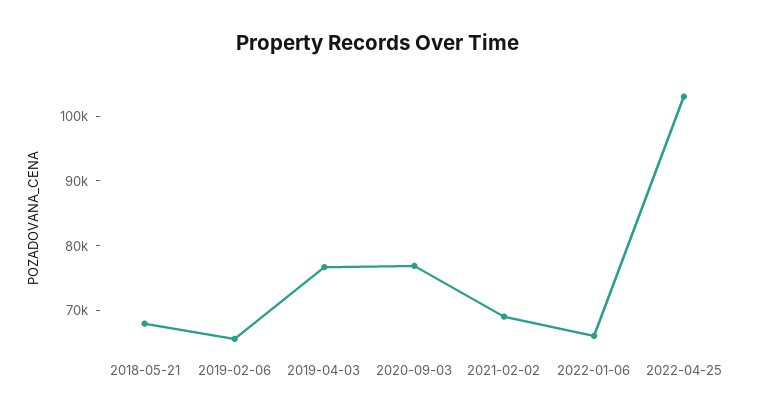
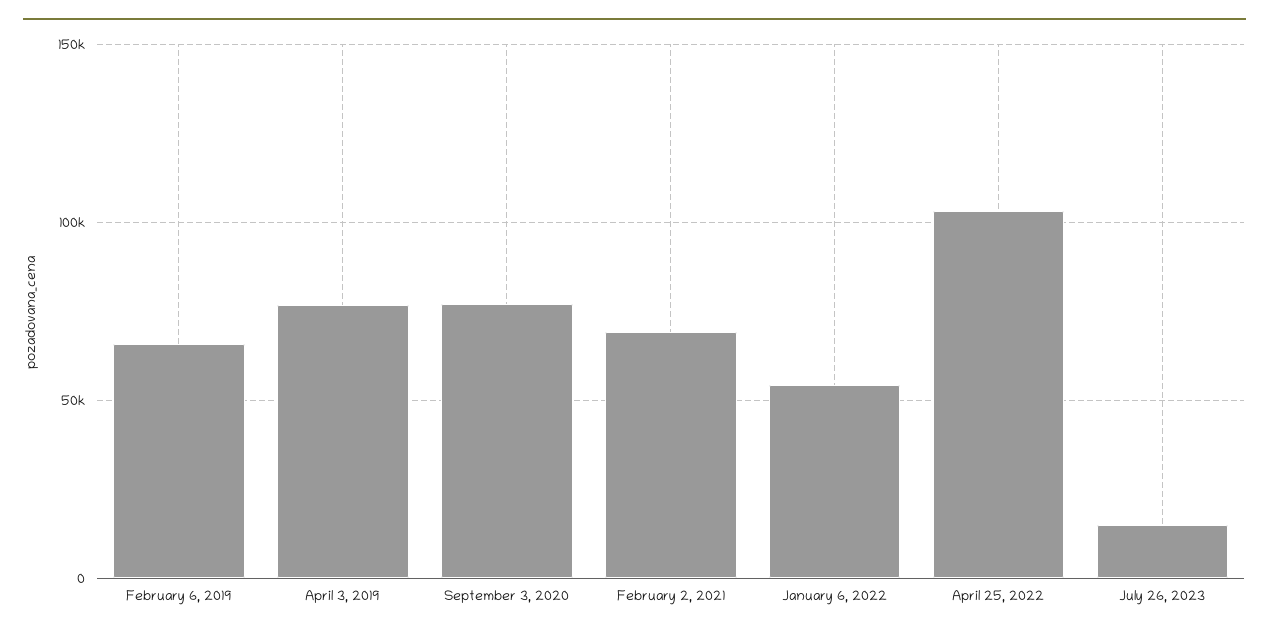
2018-05-21: 68000 -> none
2022-01-06: 66000 -> 55000
July 26, 2023: none -> 15000

